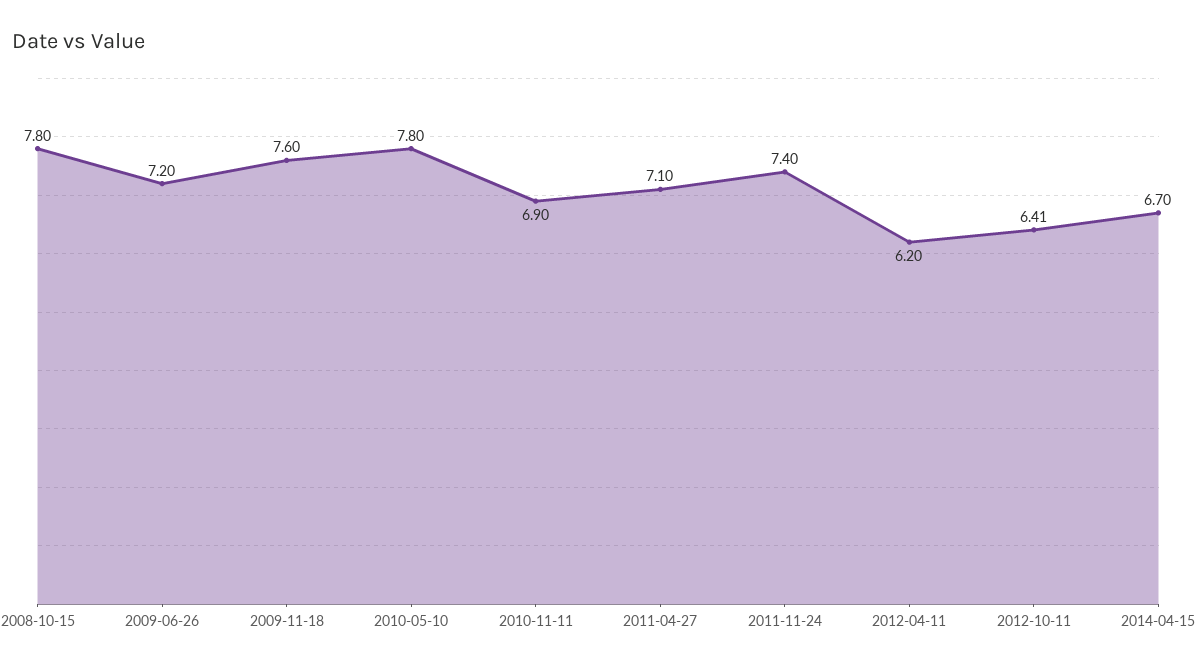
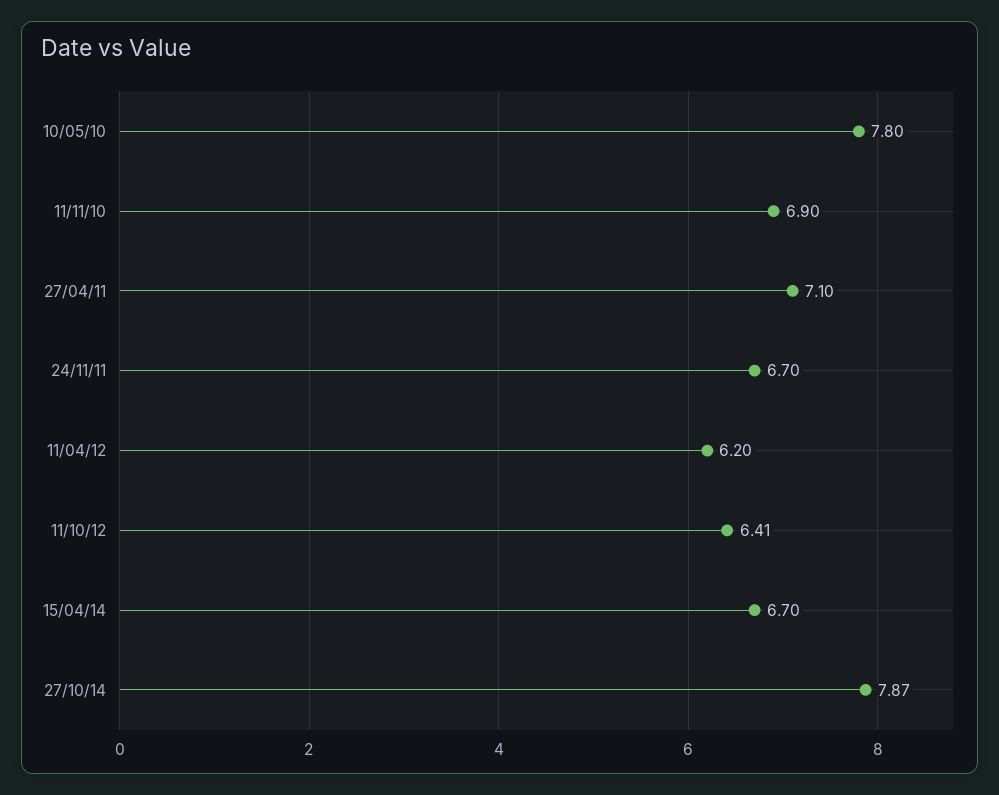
2008-10-15: 7.8 -> none
2009-06-26: 7.2 -> none
2009-11-18: 7.6 -> none
2011-11-24: 7.4 -> 6.7
27/10/14: none -> 7.87

